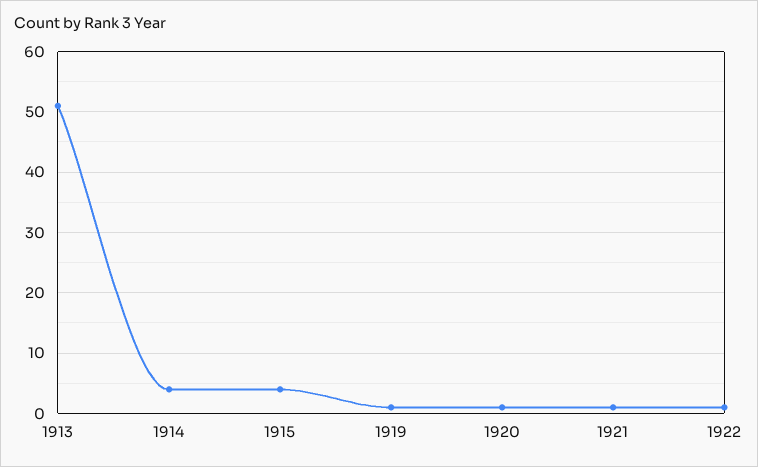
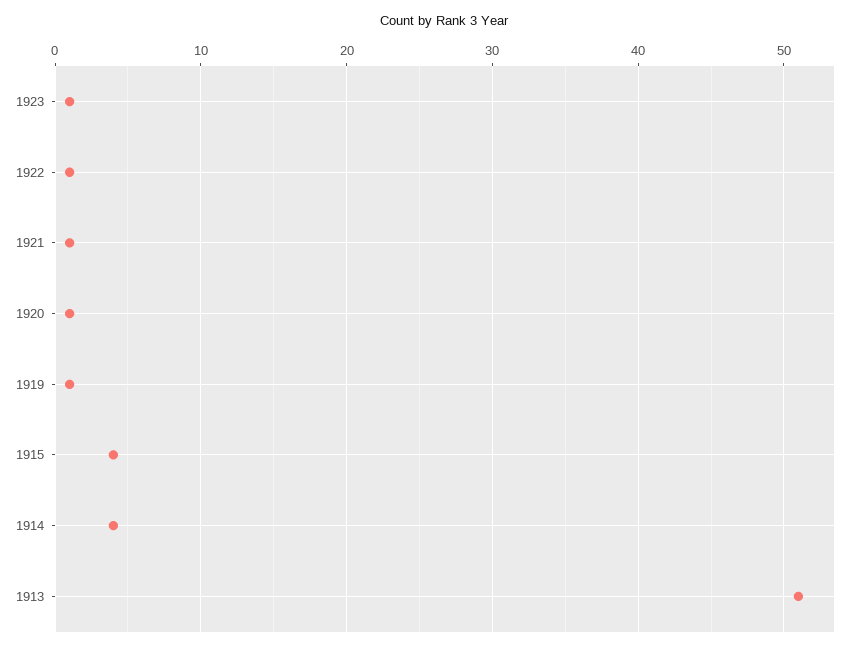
1923: none -> 1

